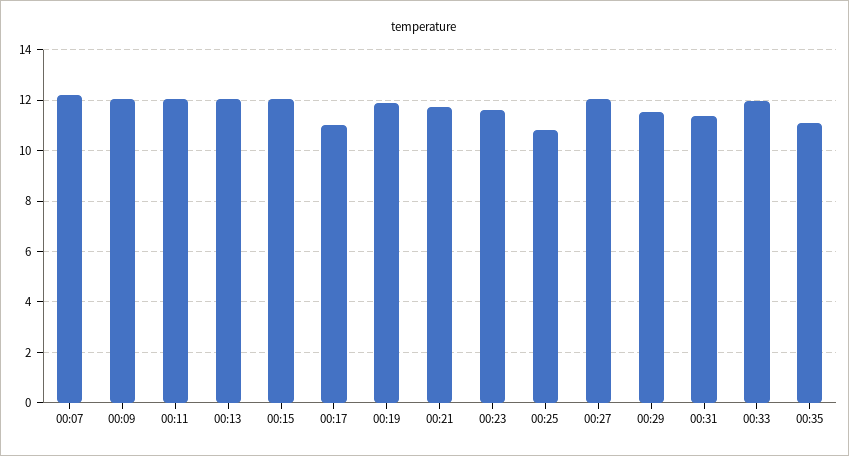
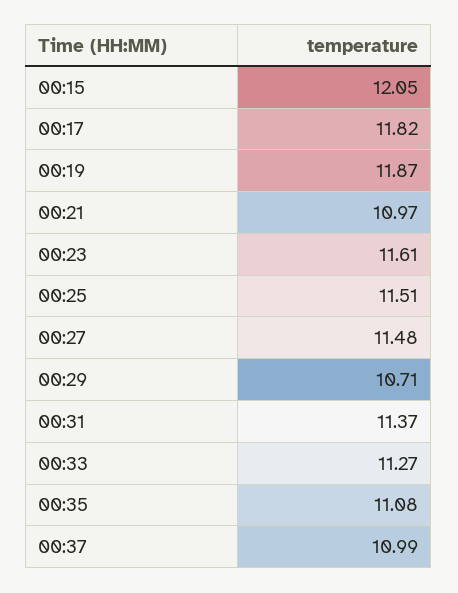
00:07: 12.25 -> none
00:09: 12 -> none
00:11: 12 -> none
00:13: 12 -> none
00:17: 11 -> 11.82
00:21: 11.75 -> 10.97
00:25: 10.75 -> 11.51
00:27: 12 -> 11.48
00:29: 11.5 -> 10.71
00:33: 12 -> 11.27
00:37: none -> 10.99

